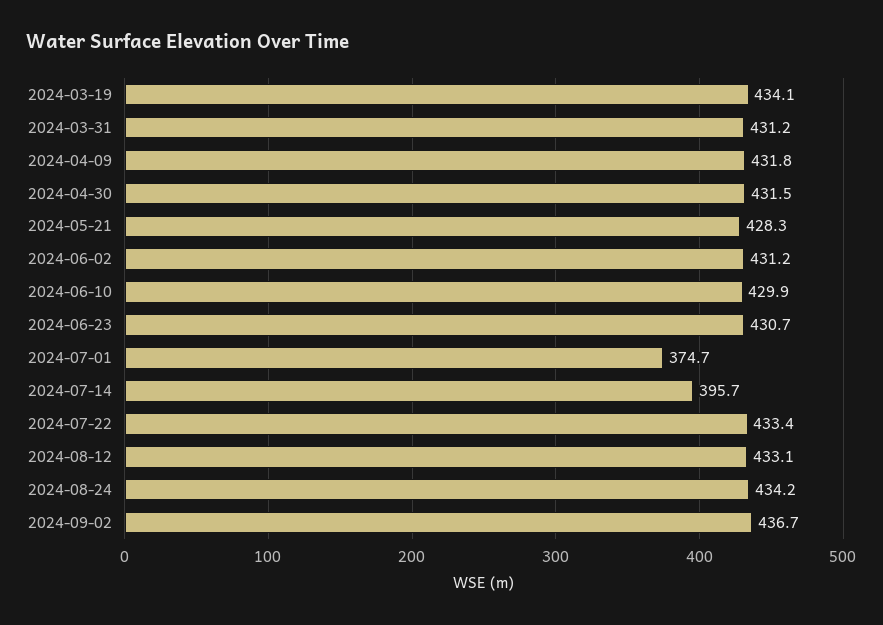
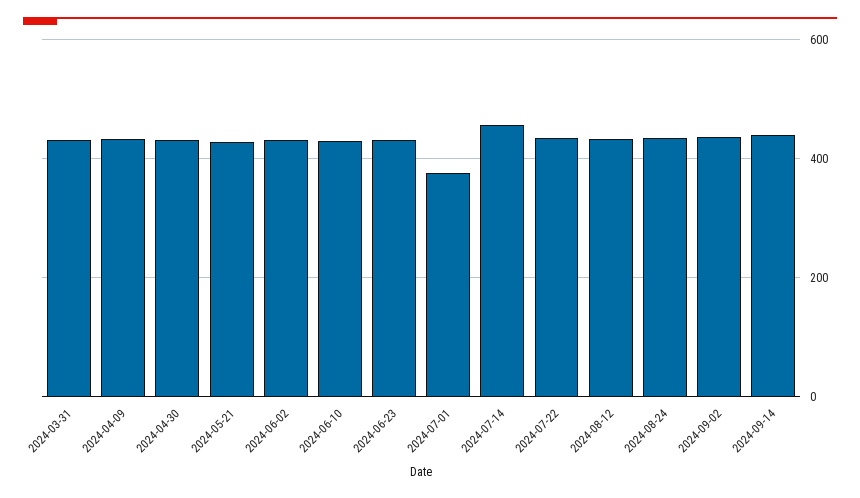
2024-03-19: 434.1 -> none
2024-07-14: 395.7 -> 460
2024-09-14: none -> 440

